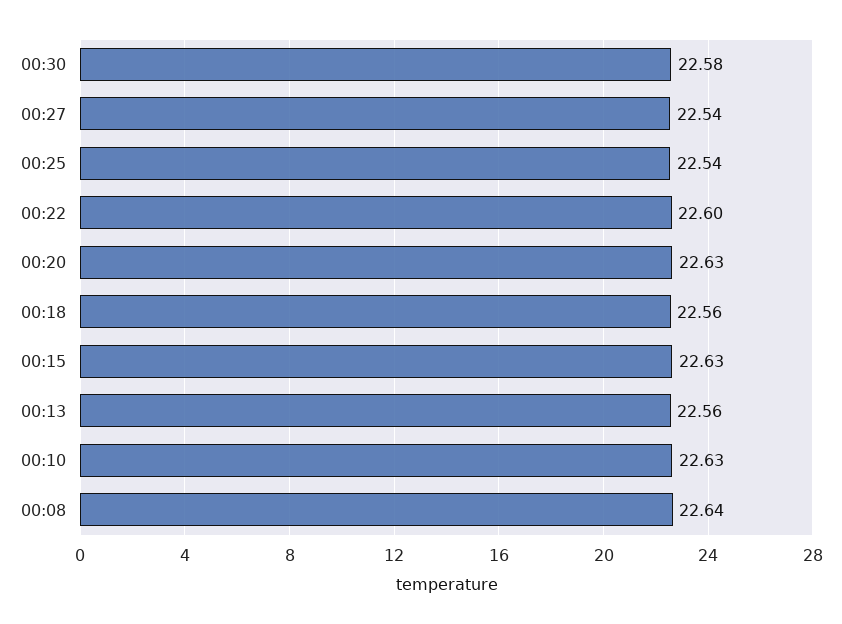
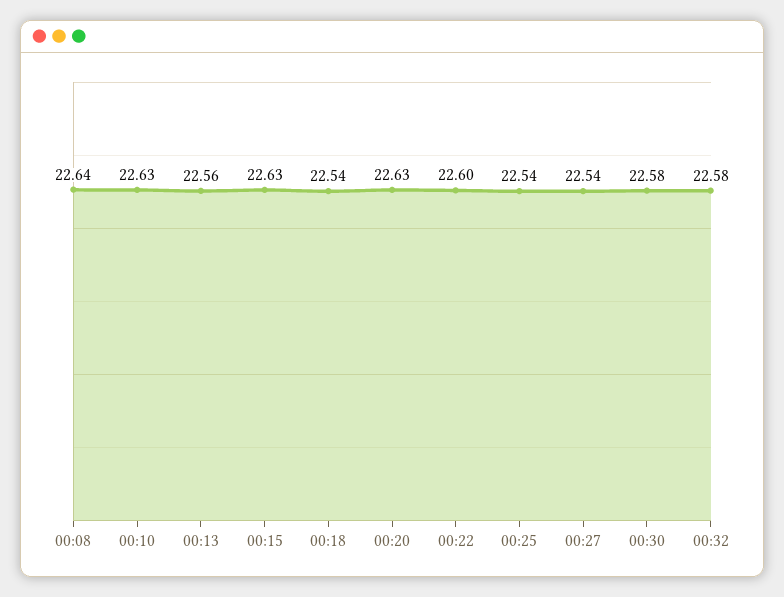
00:18: 22.56 -> 22.54
00:32: none -> 22.58

